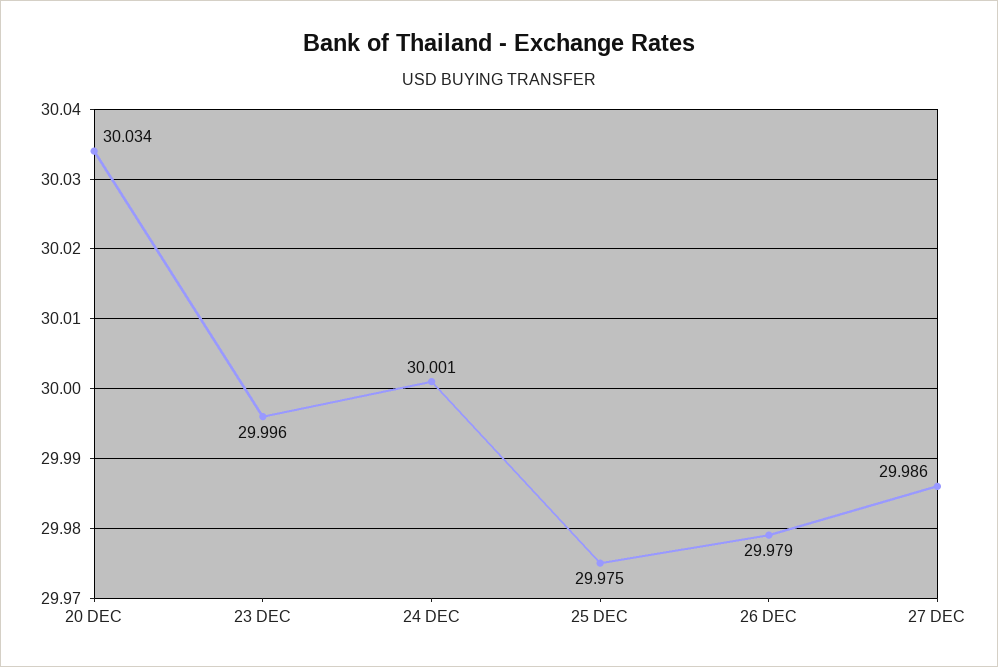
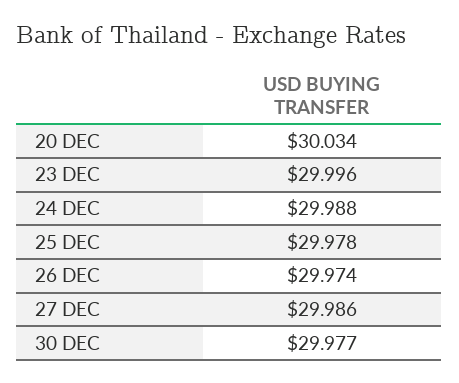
24 DEC: 30.001 -> 29.988
25 DEC: 29.975 -> 29.978
26 DEC: 29.979 -> 29.974
30 DEC: none -> 29.977

